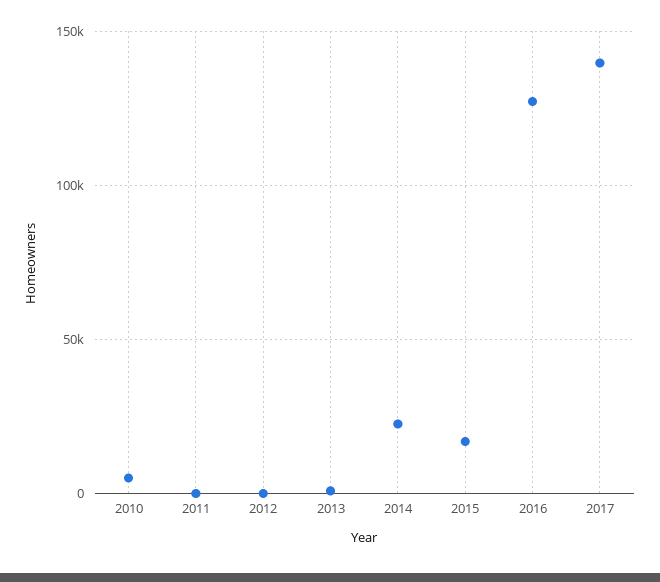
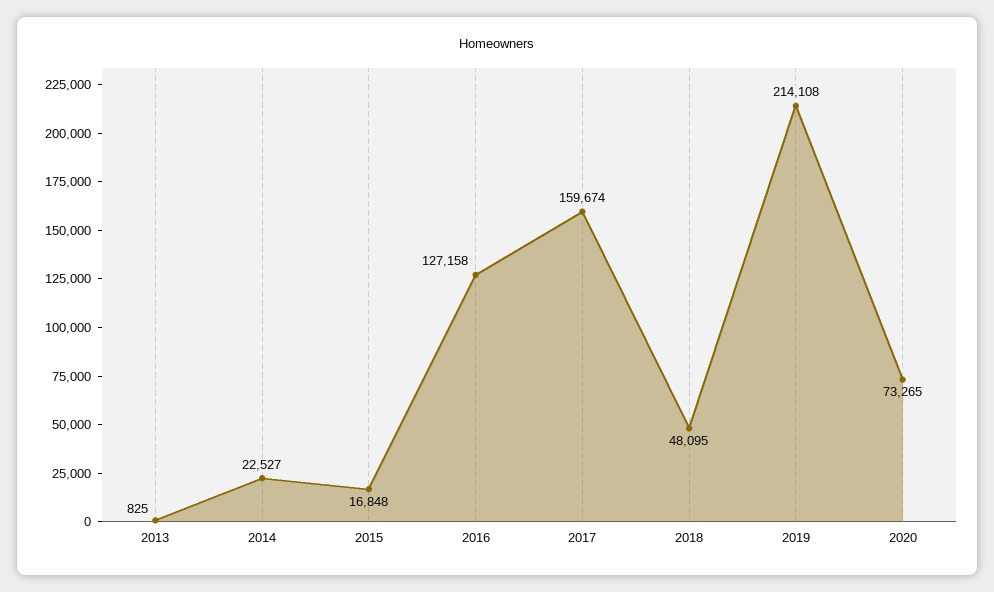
2010: 5000 -> none
2011: 0 -> none
2012: 0 -> none
2017: 140000 -> 159674
2018: none -> 48095
2019: none -> 214108
2020: none -> 73265

